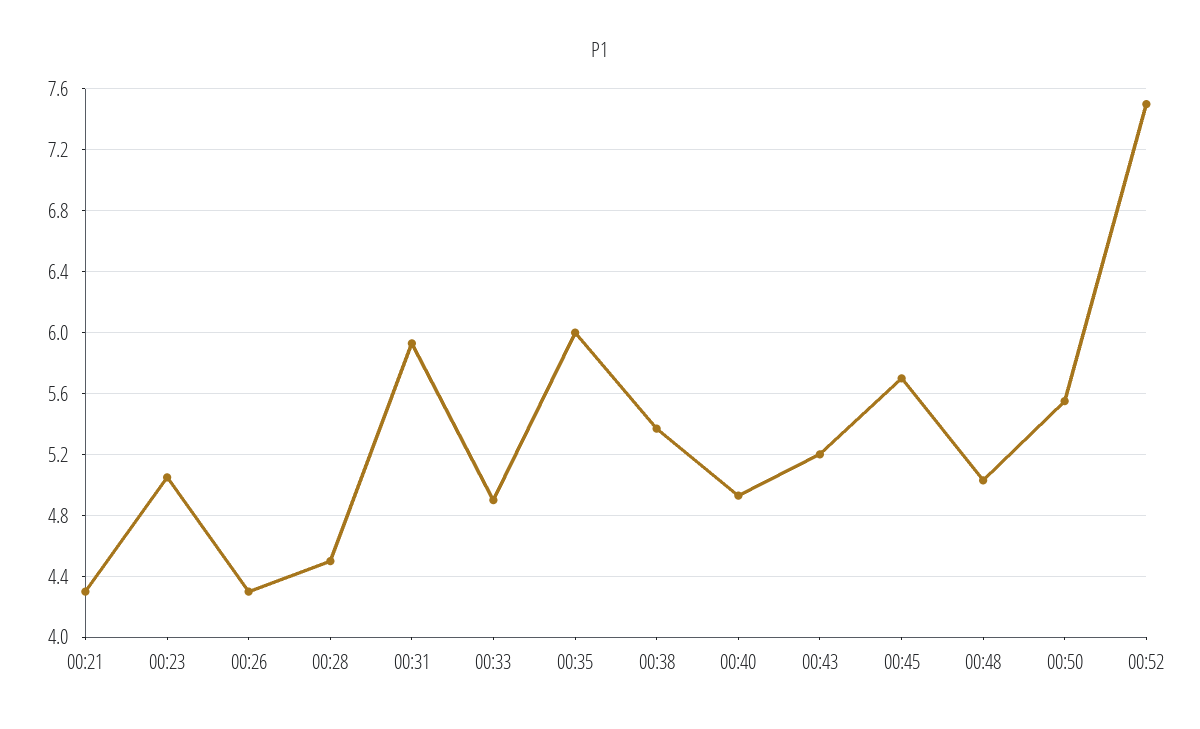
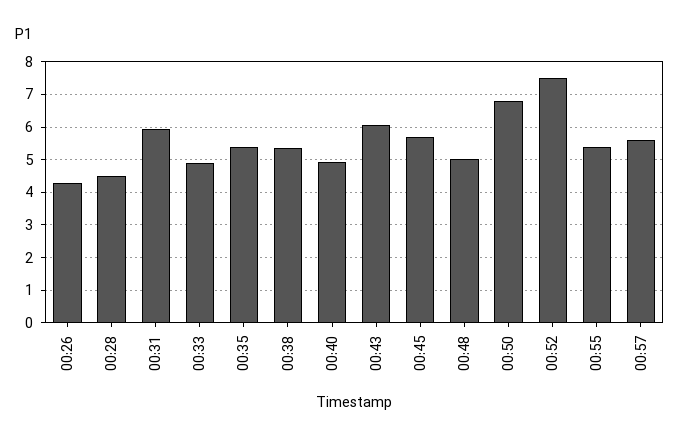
00:21: 4.3 -> none
00:23: 5.05 -> none
00:35: 6 -> 5.4
00:43: 5.2 -> 6
00:50: 5.55 -> 6.8
00:55: none -> 5.4
00:57: none -> 5.6

